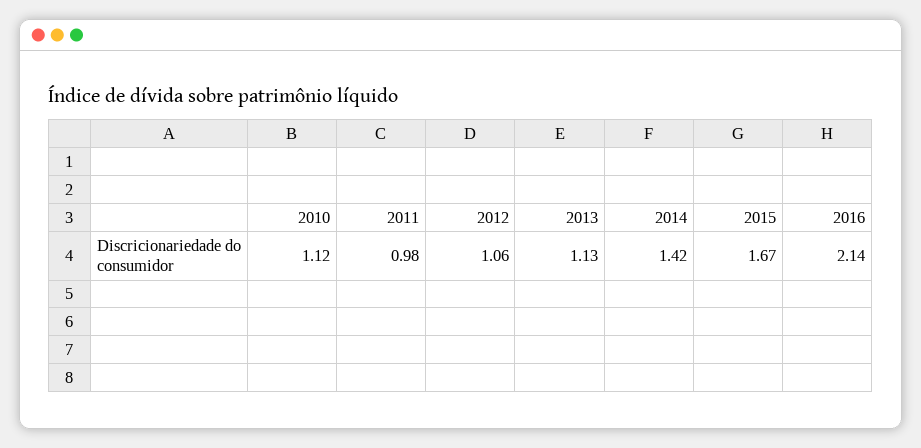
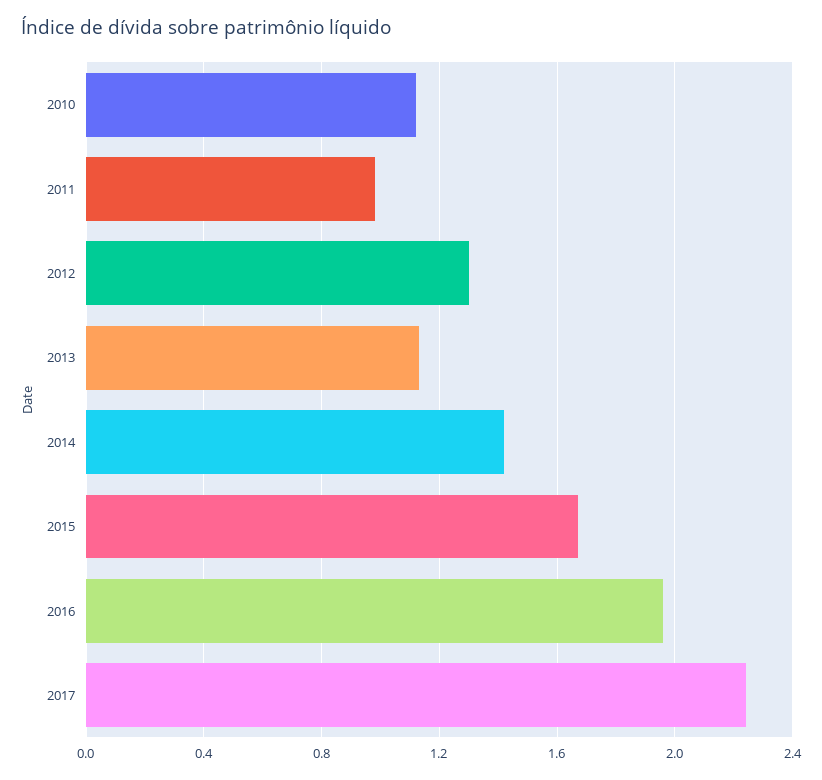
2012: 1.06 -> 1.3
2016: 2.14 -> 1.95
2017: none -> 2.25

